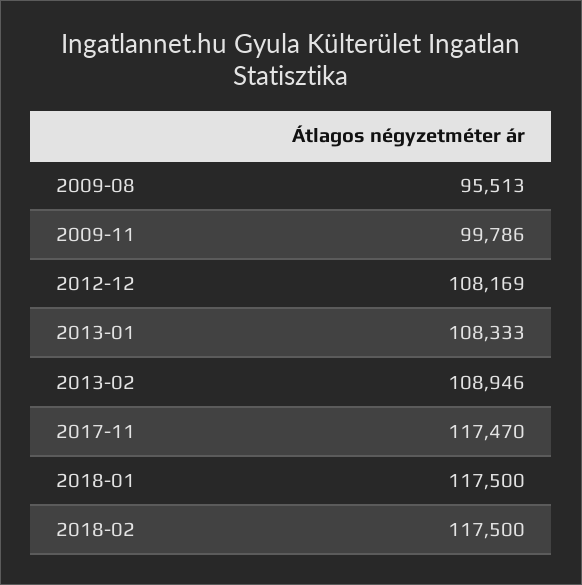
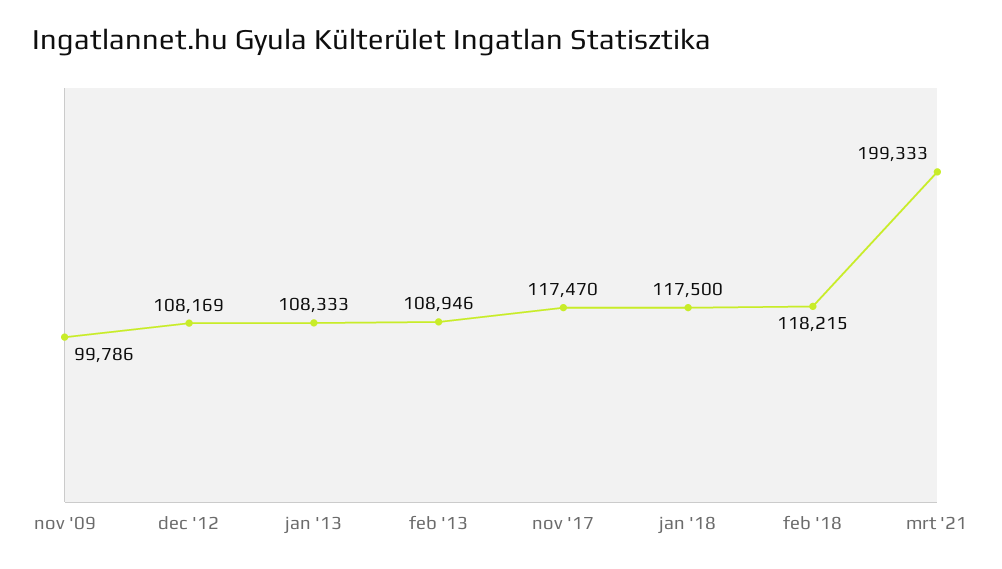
2009-08: 95513 -> none
2018-02: 117500 -> 118215
mrt '21: none -> 199333

